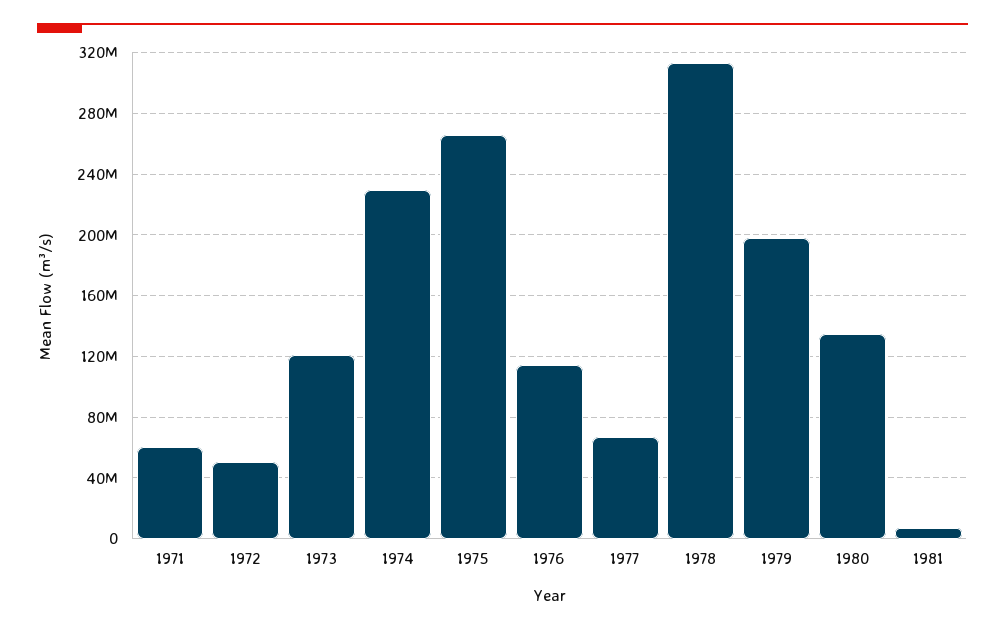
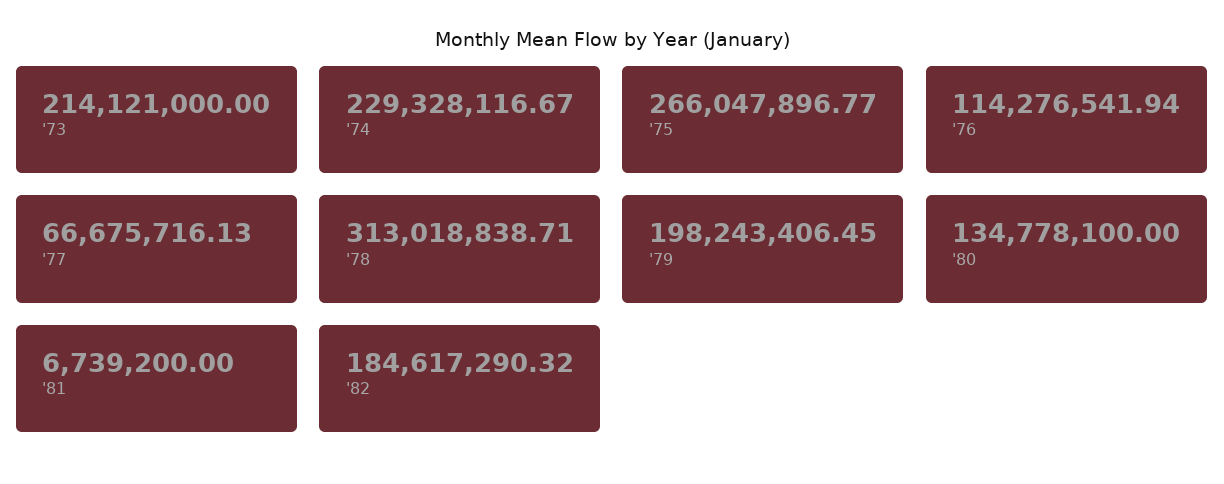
1971: 60000000 -> none
1972: 50000000 -> none
1973: 120000000 -> 214121000
'82: none -> 184617290.32

